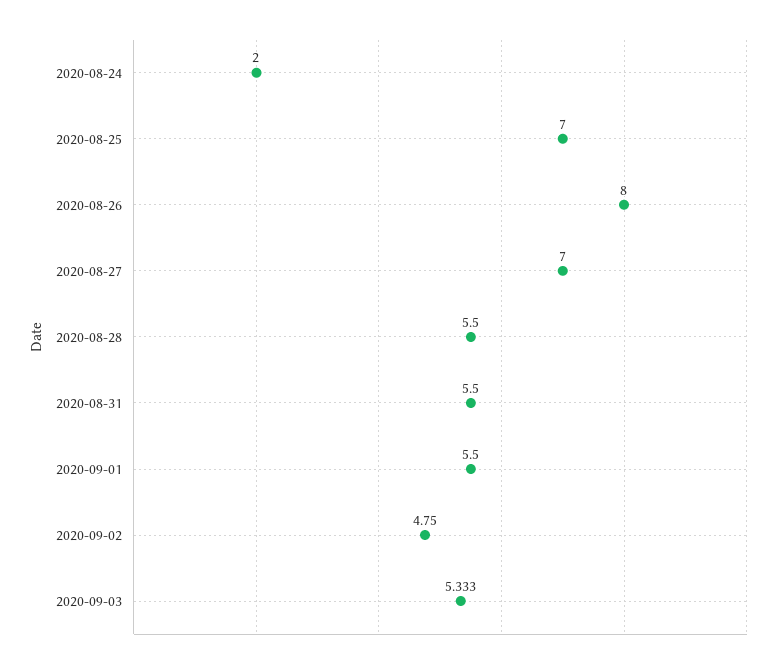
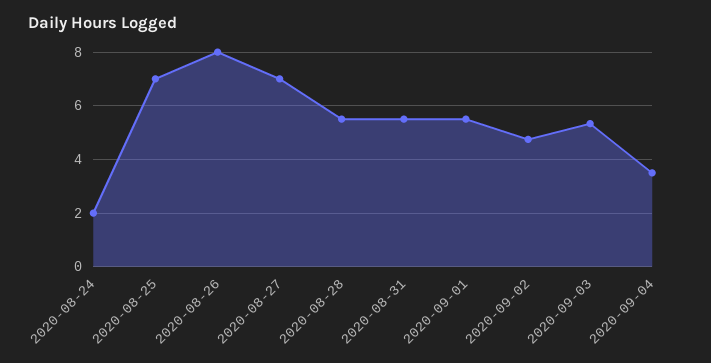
2020-09-04: none -> 3.5

